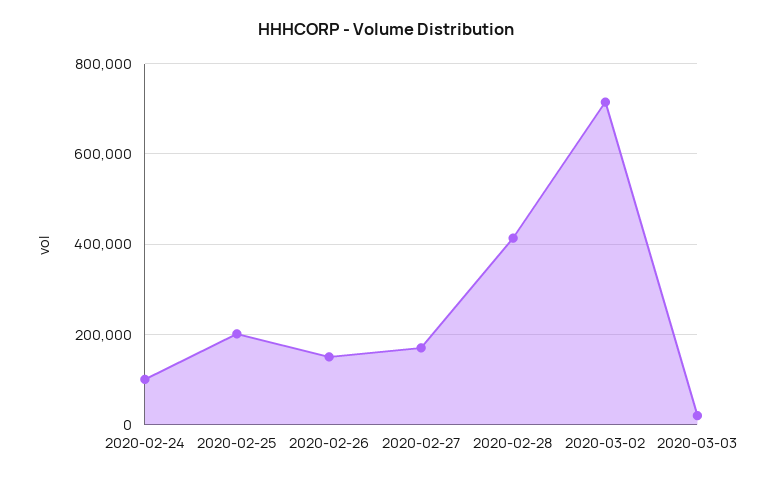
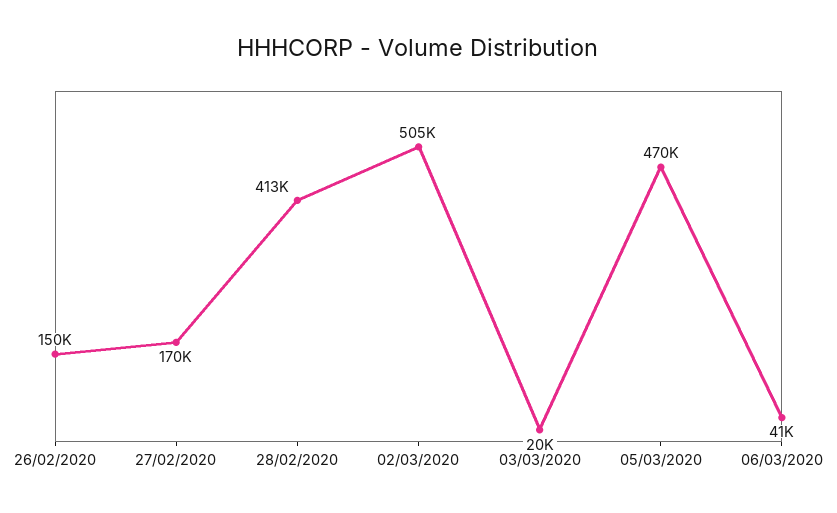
2020-02-24: 100000 -> none
2020-02-25: 200000 -> none
2020-03-02: 720000 -> 505000
05/03/2020: none -> 470000
06/03/2020: none -> 41000

